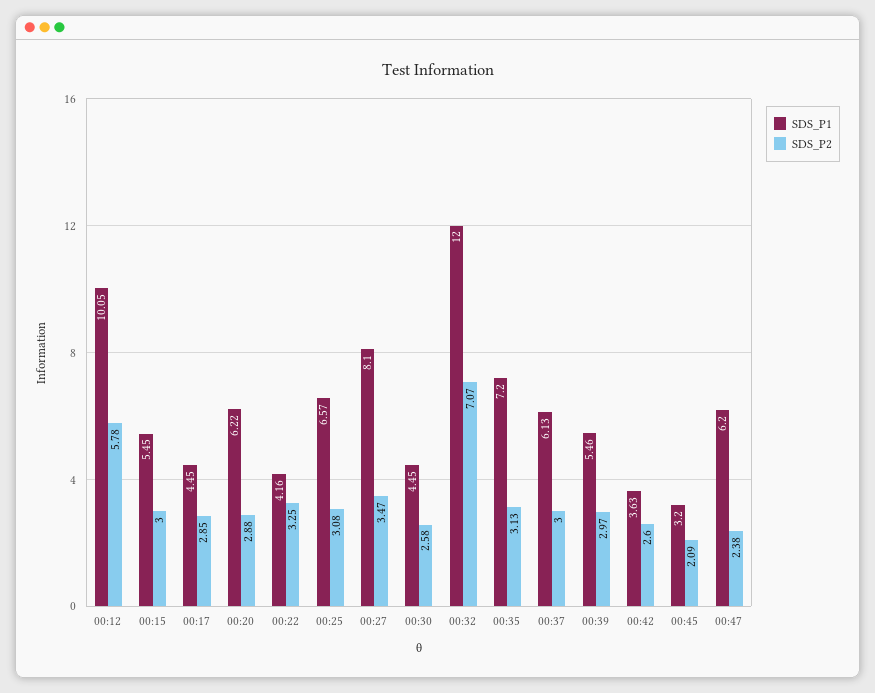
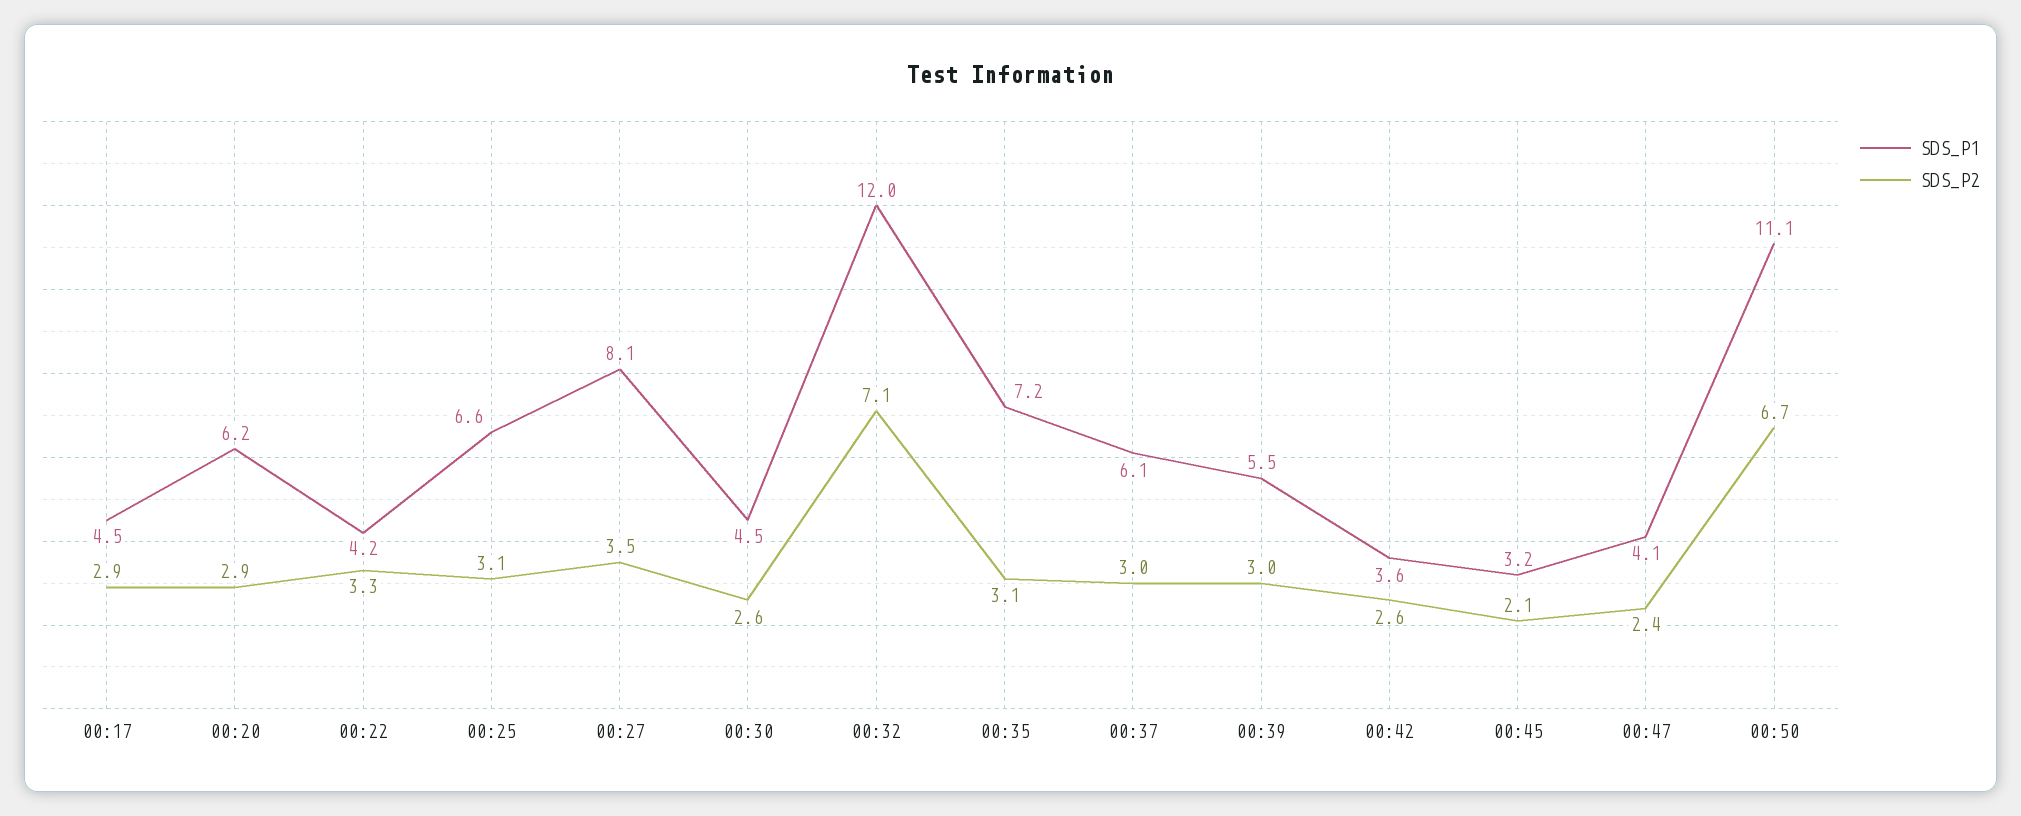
SDS_P1, 00:12: 10.05 -> none
SDS_P2, 00:12: 5.78 -> none
SDS_P1, 00:15: 5.45 -> none
SDS_P2, 00:15: 3 -> none
SDS_P1, 00:47: 6.2 -> 4.1
SDS_P1, 00:50: none -> 11.1
SDS_P2, 00:50: none -> 6.7

